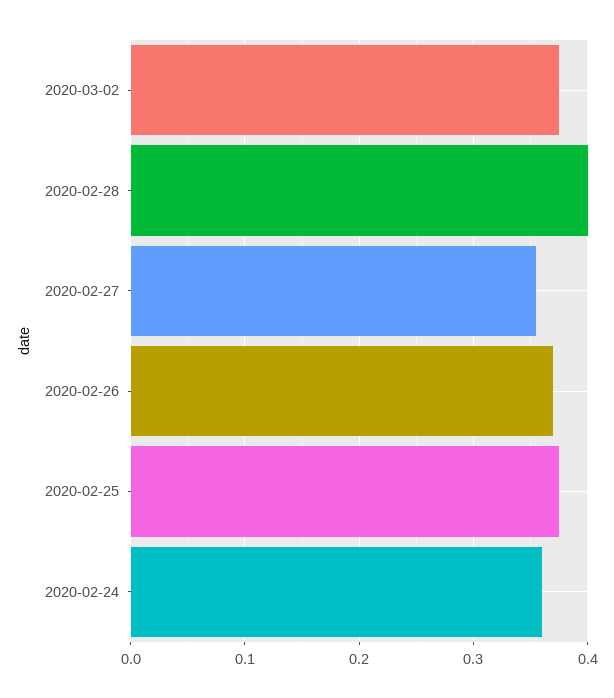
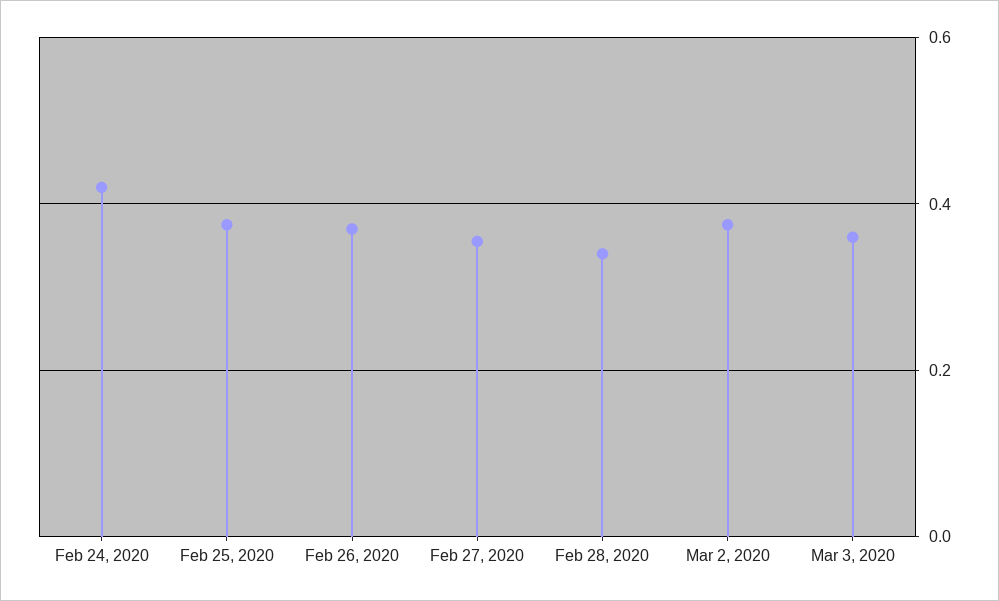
2020-02-28: 0.4 -> 0.34
2020-02-24: 0.36 -> 0.42
Mar 3, 2020: none -> 0.36

